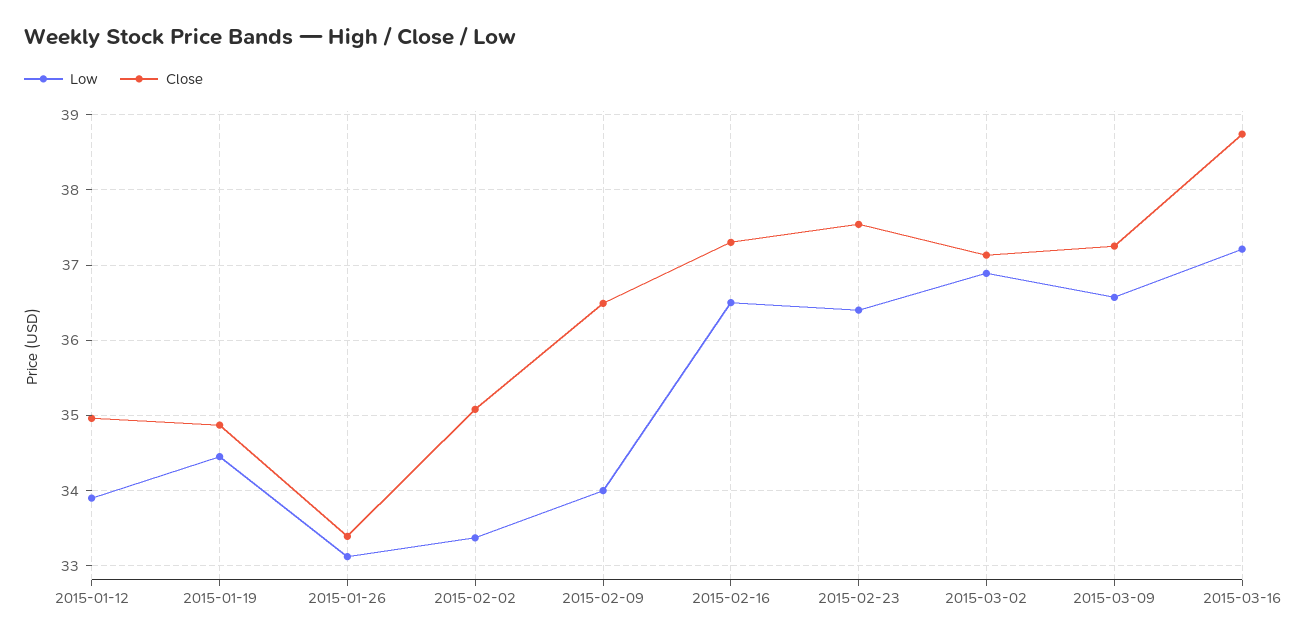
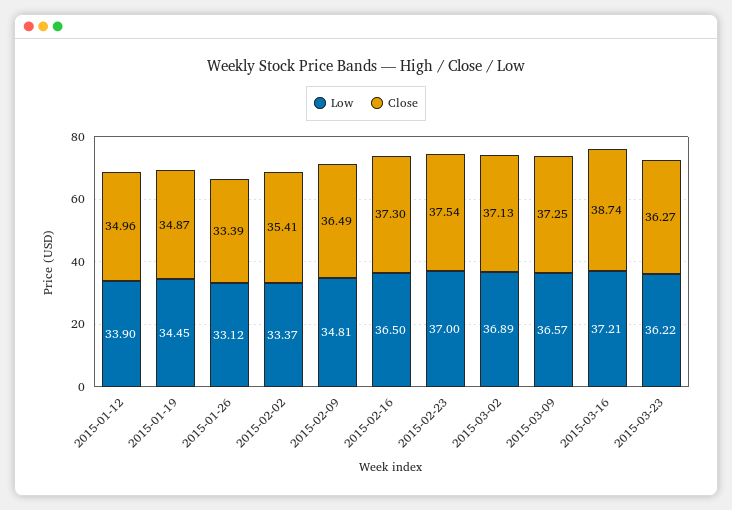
Close, 2015-02-02: 35.1 -> 35.41
Low, 2015-02-09: 34 -> 34.81
Low, 2015-02-23: 36.4 -> 37
Low, 2015-03-23: none -> 36.22
Close, 2015-03-23: none -> 36.27

